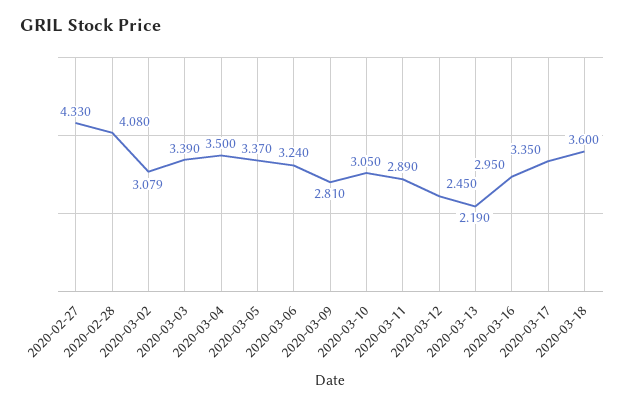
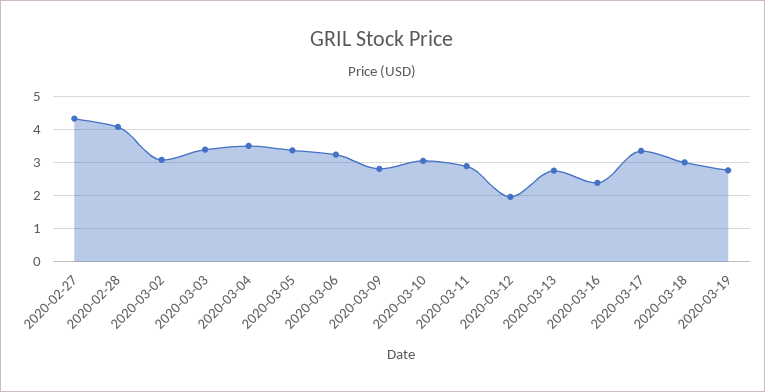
2020-03-12: 2.45 -> 2
2020-03-13: 2.19 -> 2.8
2020-03-16: 2.95 -> 2.4
2020-03-18: 3.6 -> 3
2020-03-19: none -> 2.8

